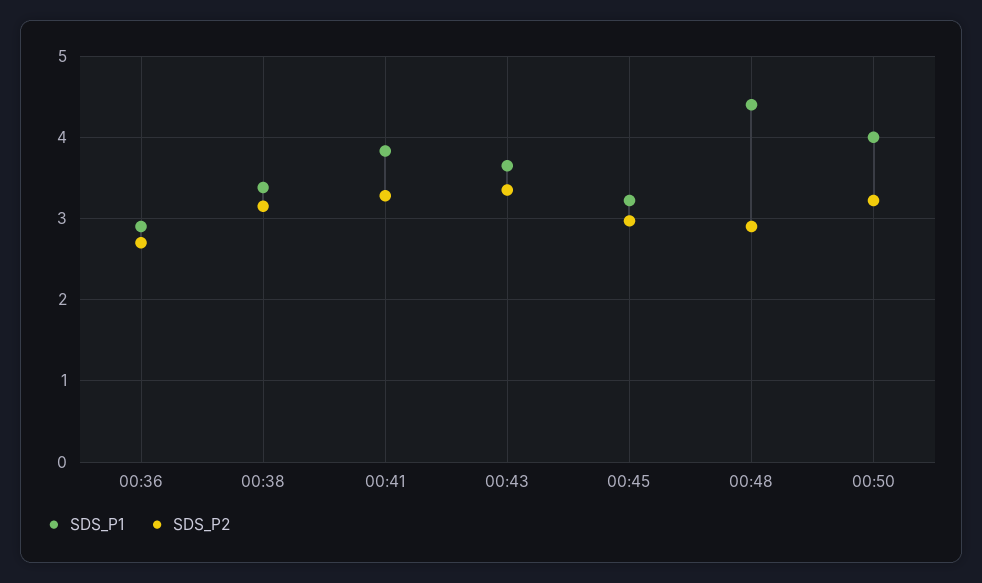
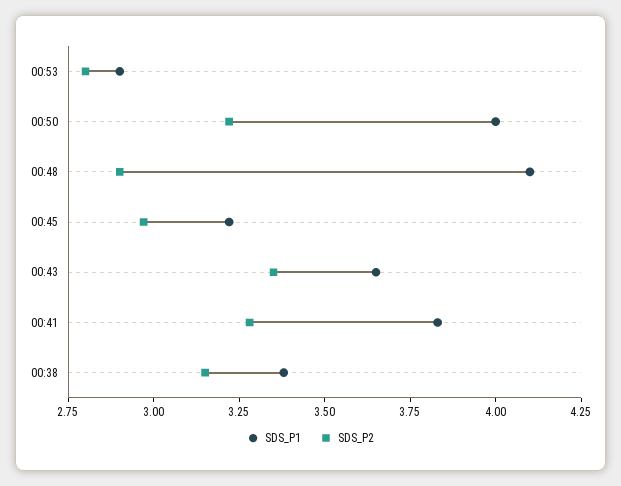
SDS_P1, 00:36: 2.9 -> none
SDS_P2, 00:36: 2.7 -> none
SDS_P1, 00:48: 4.4 -> 4.1
SDS_P1, 00:53: none -> 2.9
SDS_P2, 00:53: none -> 2.8

